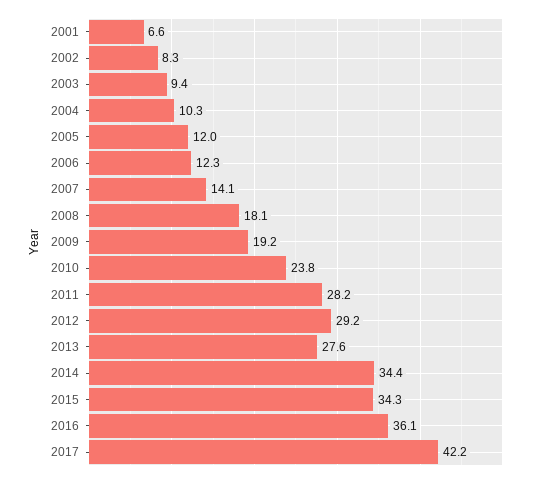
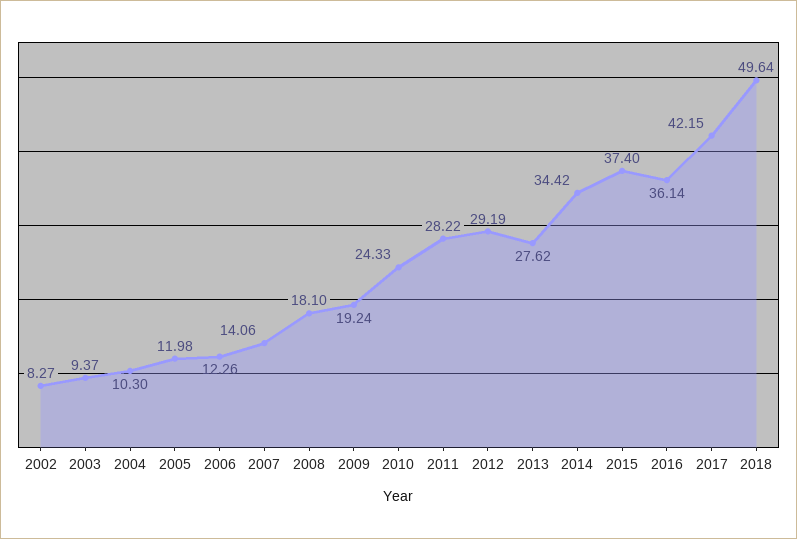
2001: 6.6 -> none
2010: 23.8 -> 24.33
2015: 34.3 -> 37.4
2018: none -> 49.64

